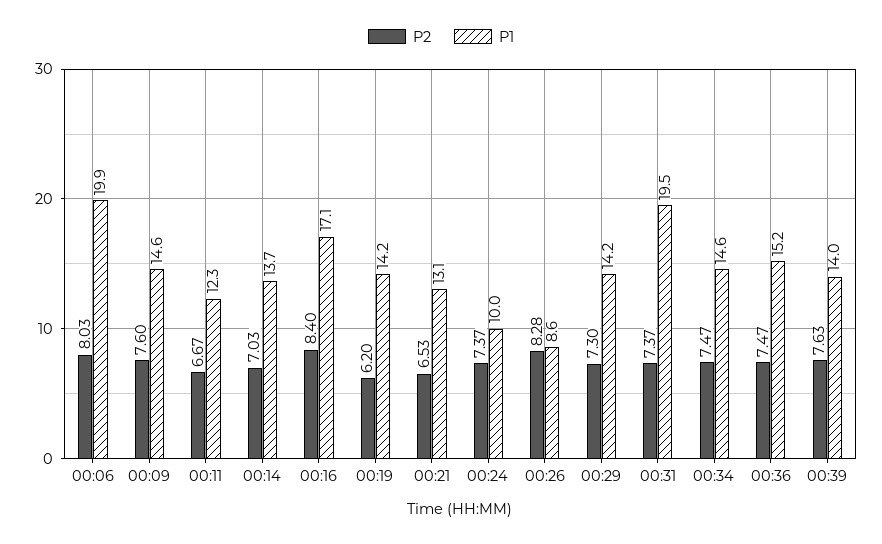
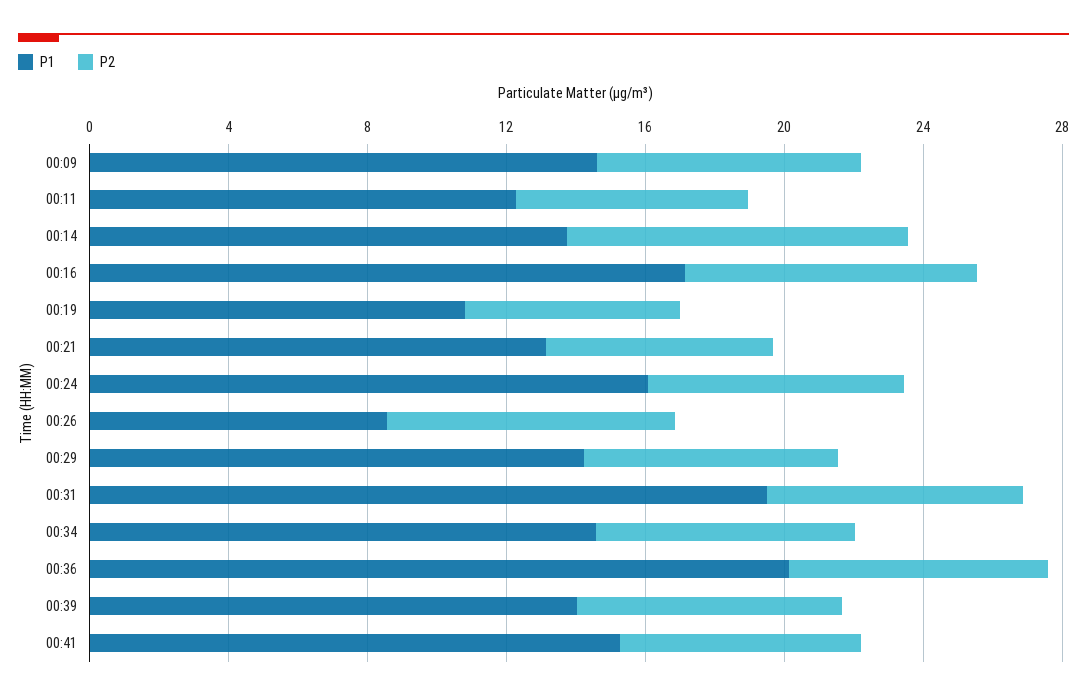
P2, 00:06: 8.03 -> none
P1, 00:06: 19.9 -> none
P2, 00:14: 7.03 -> 10
P1, 00:19: 14.2 -> 11
P1, 00:24: 10 -> 16
P1, 00:36: 15.2 -> 20
P1, 00:41: none -> 15
P2, 00:41: none -> 7

